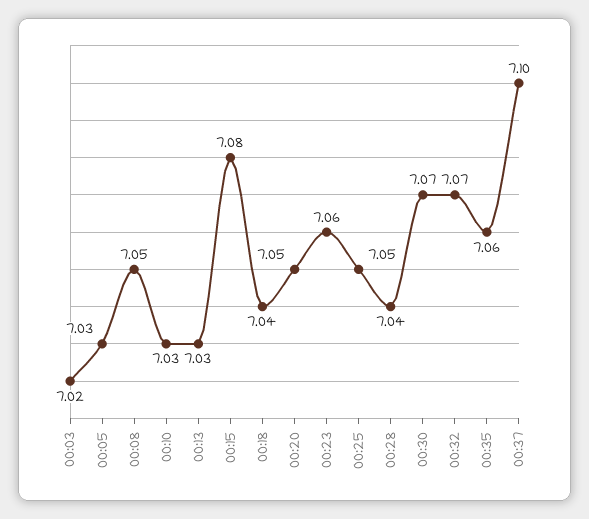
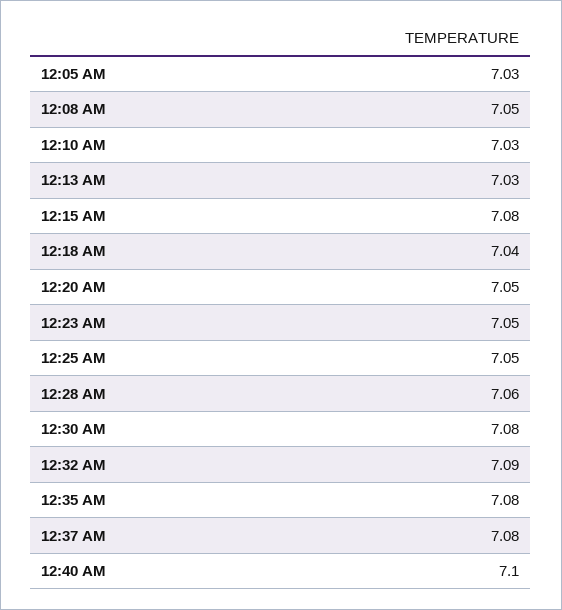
00:03: 7.02 -> none
00:23: 7.06 -> 7.05
00:28: 7.04 -> 7.06
00:30: 7.07 -> 7.08
00:32: 7.07 -> 7.09
00:35: 7.06 -> 7.08
00:37: 7.1 -> 7.08
12:40 AM: none -> 7.1

